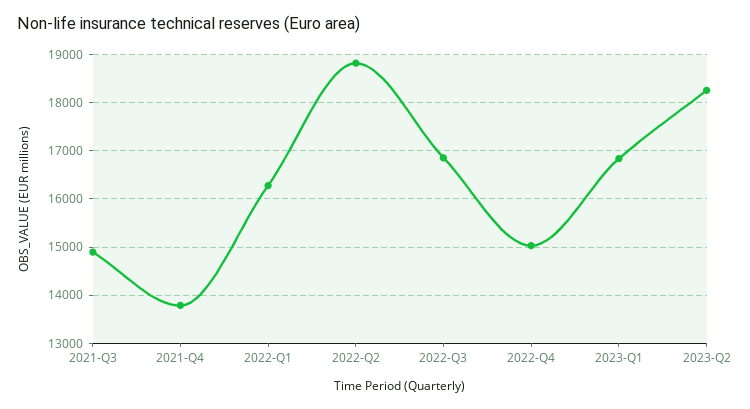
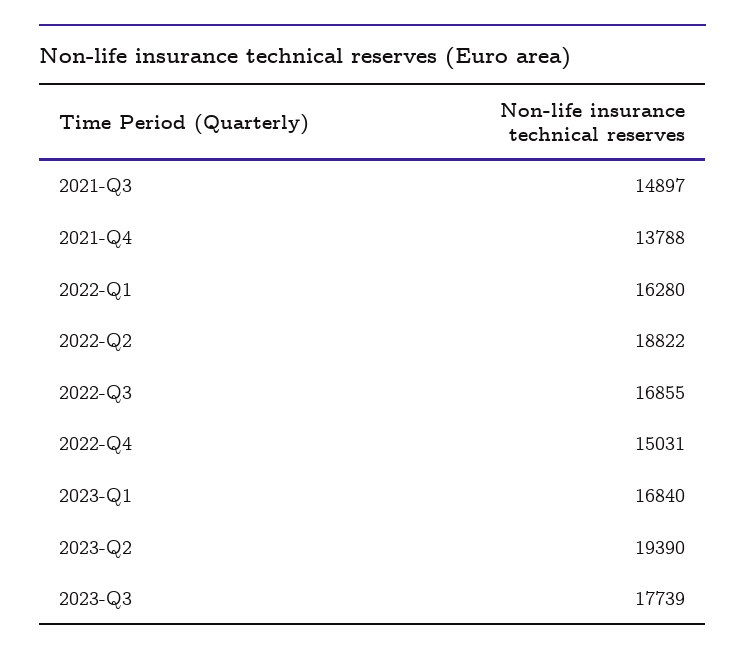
2023-Q2: 18200 -> 19390
2023-Q3: none -> 17739

